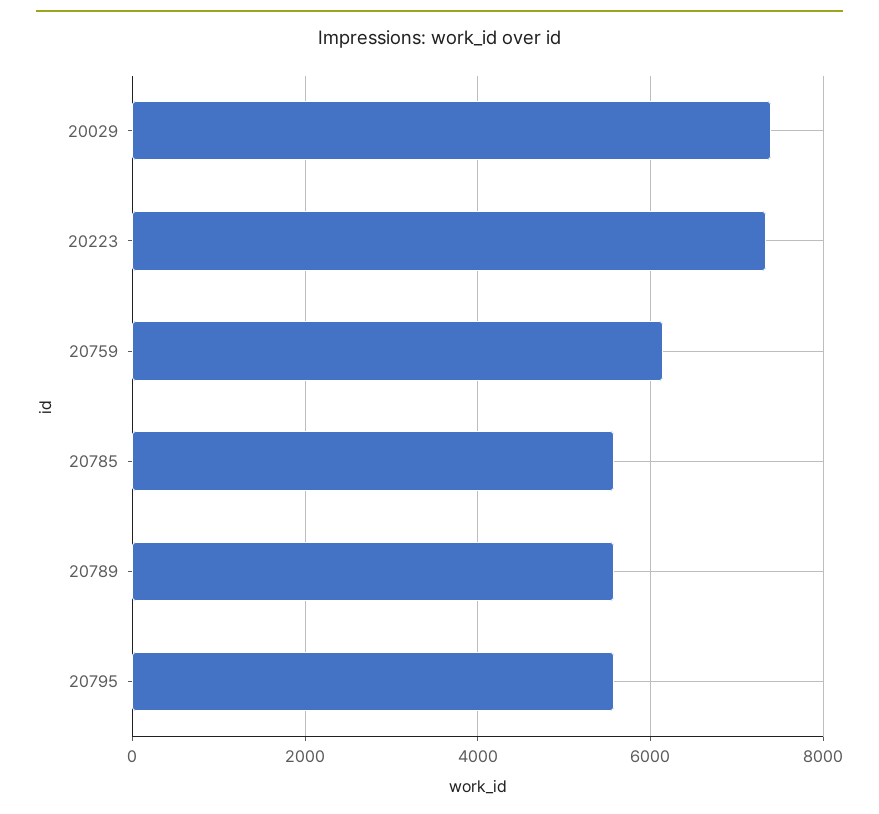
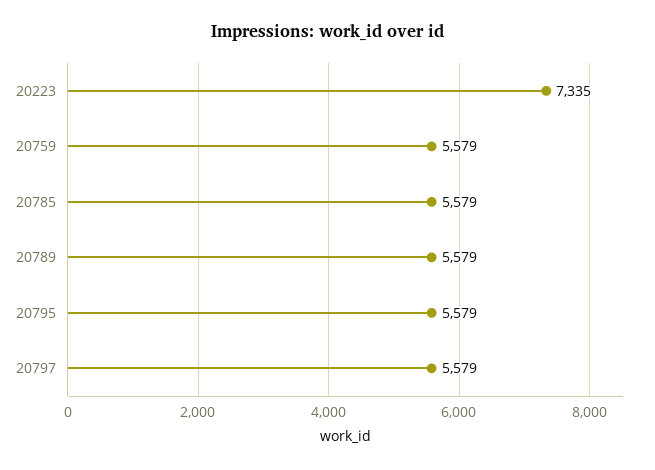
20029: 7400 -> none
20759: 6200 -> 5579
20797: none -> 5579

